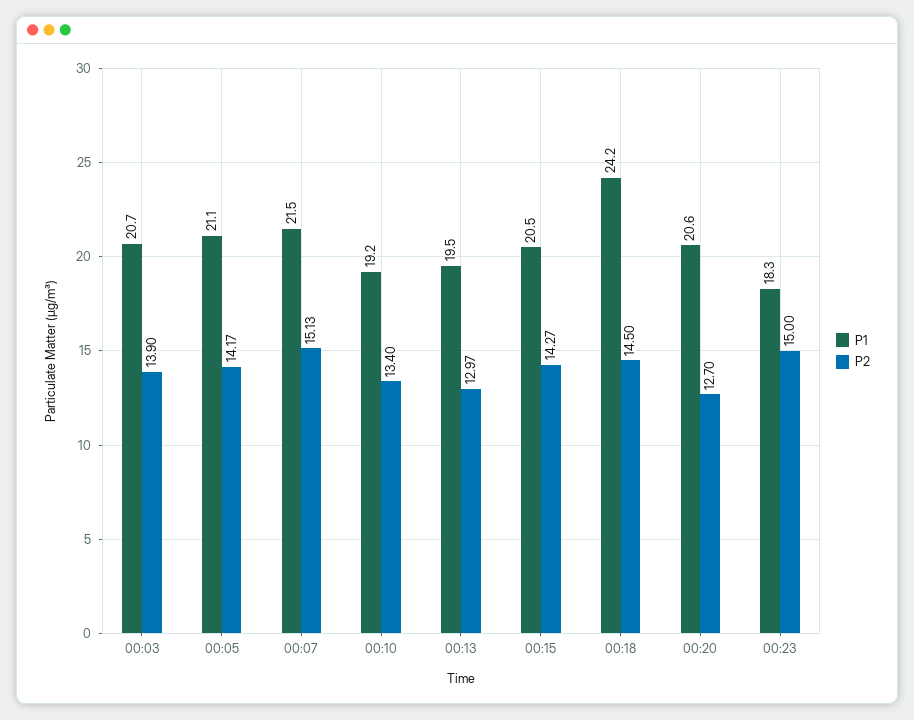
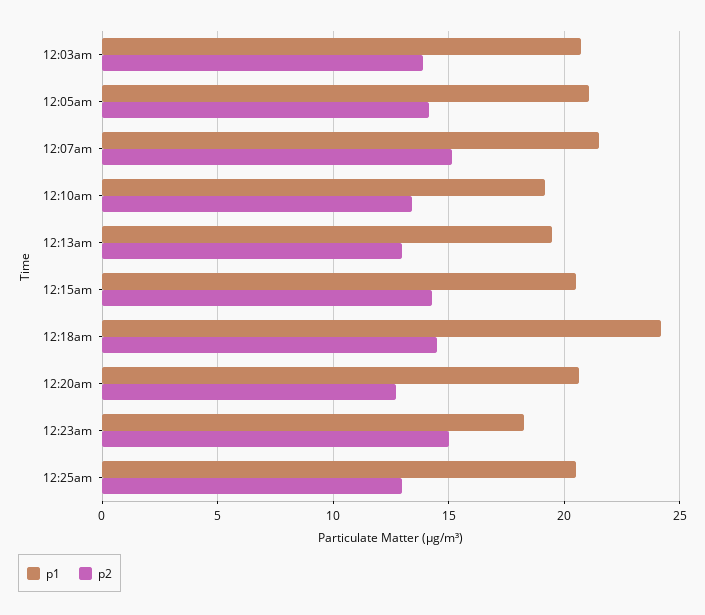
P1, 12:25am: none -> 20.5
P2, 12:25am: none -> 13

